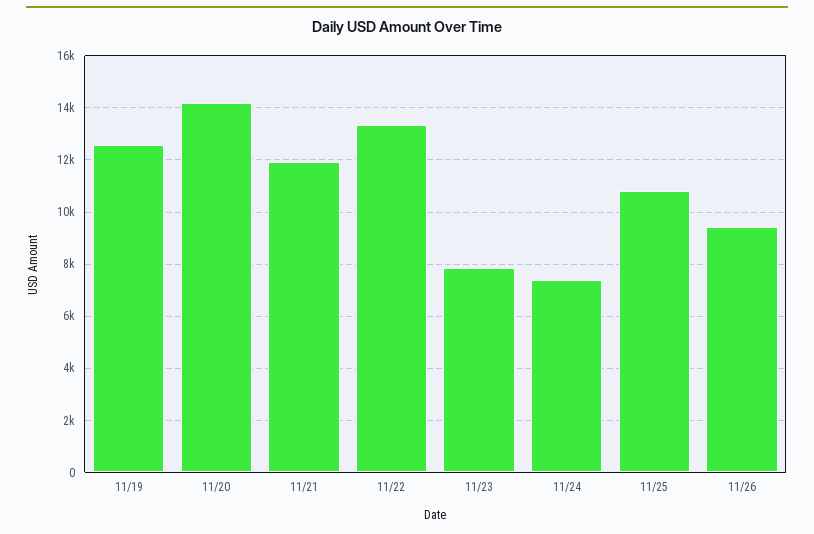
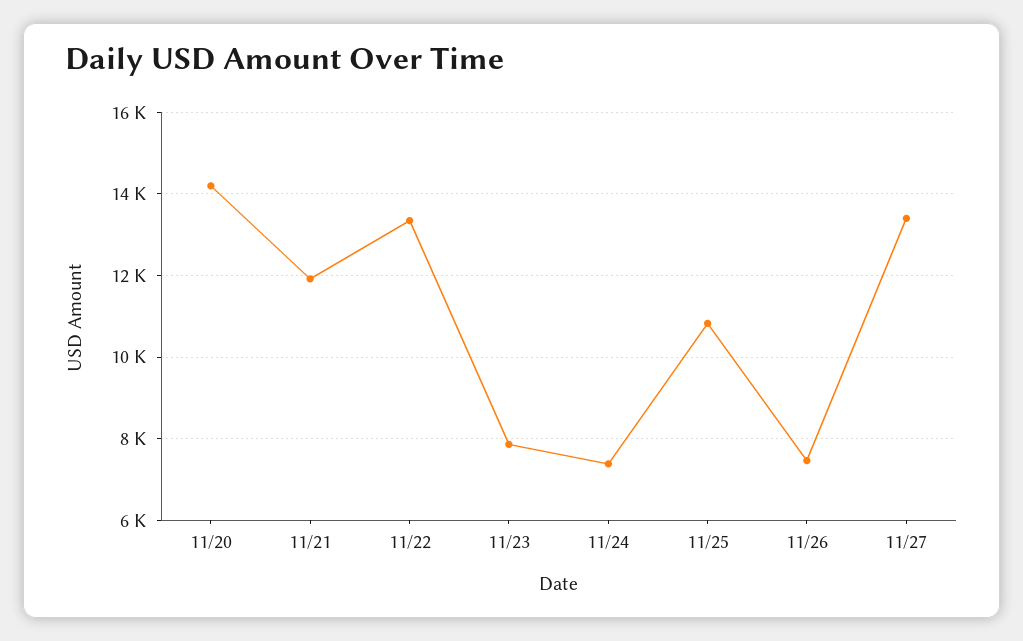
11/19: 12500 -> none
11/26: 9500 -> 7400
11/27: none -> 13400

